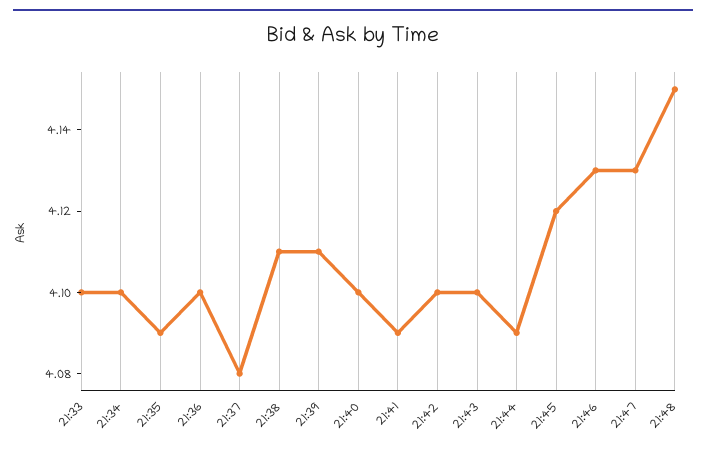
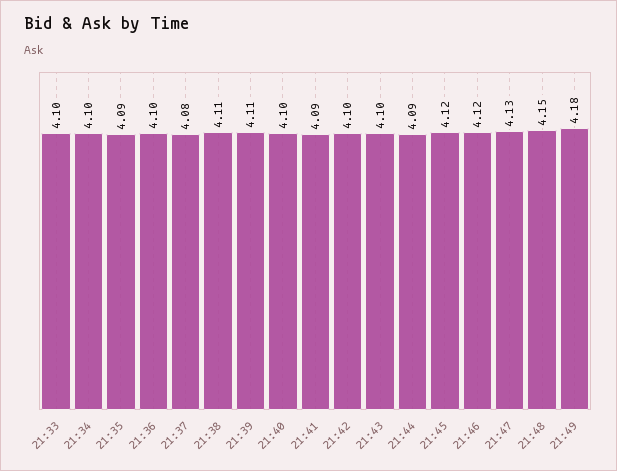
21:46: 4.13 -> 4.12
21:49: none -> 4.18

